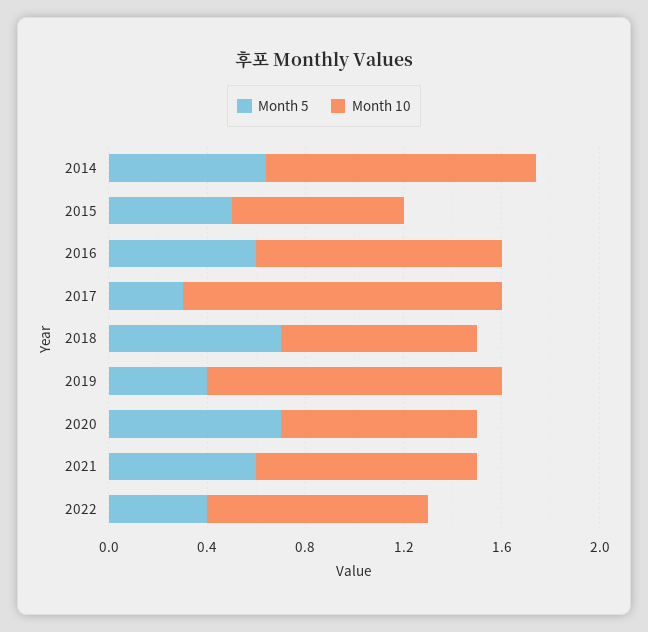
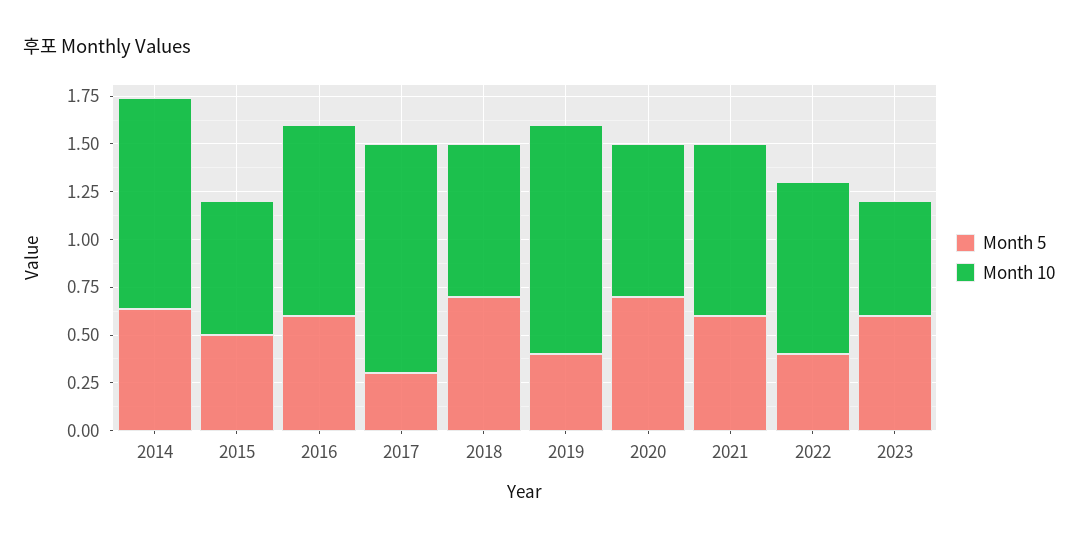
Month 10, 2017: 1.3 -> 1.2
Month 5, 2023: none -> 0.6
Month 10, 2023: none -> 0.6

